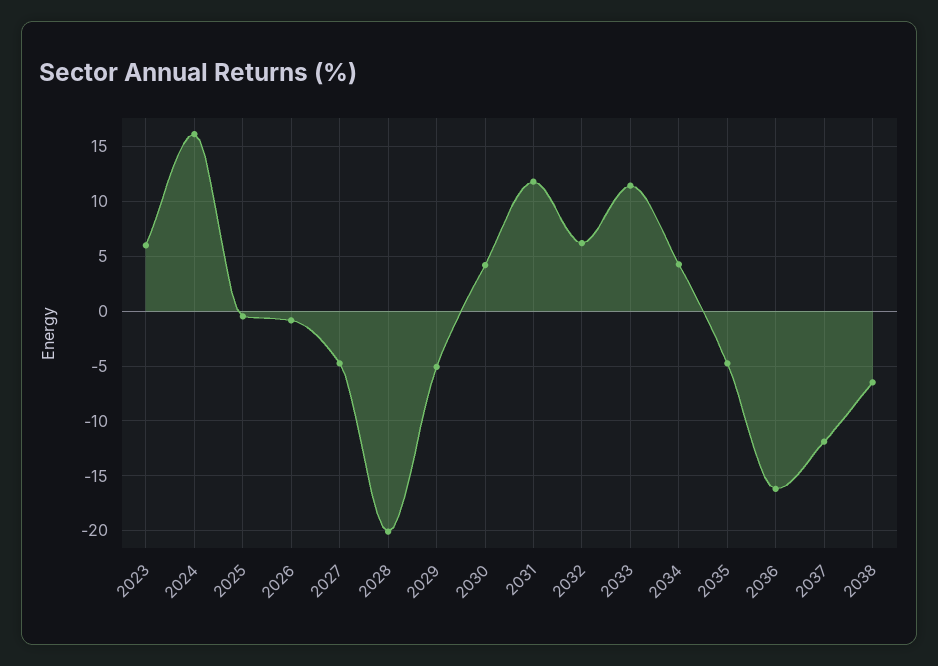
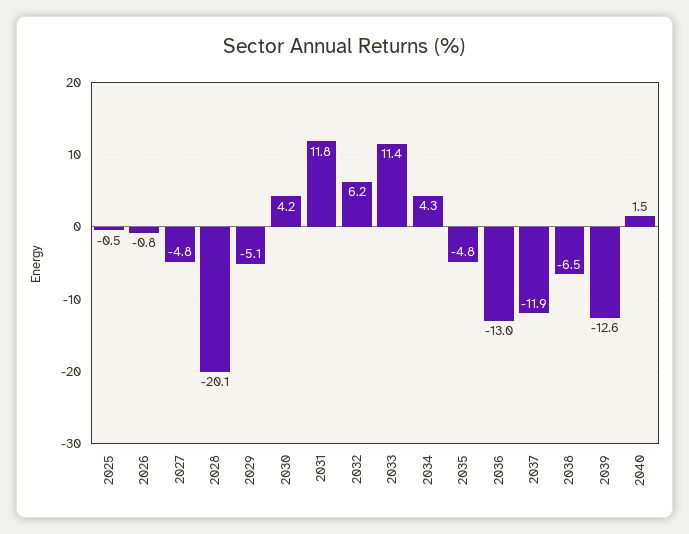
2023: 6 -> none
2024: 16 -> none
2036: -16 -> -13
2039: none -> -12.6
2040: none -> 1.5

